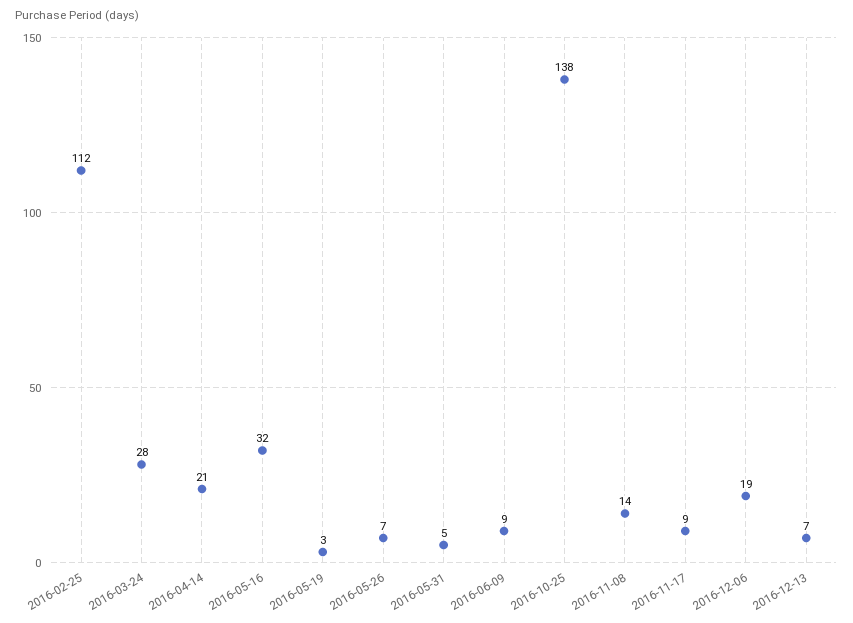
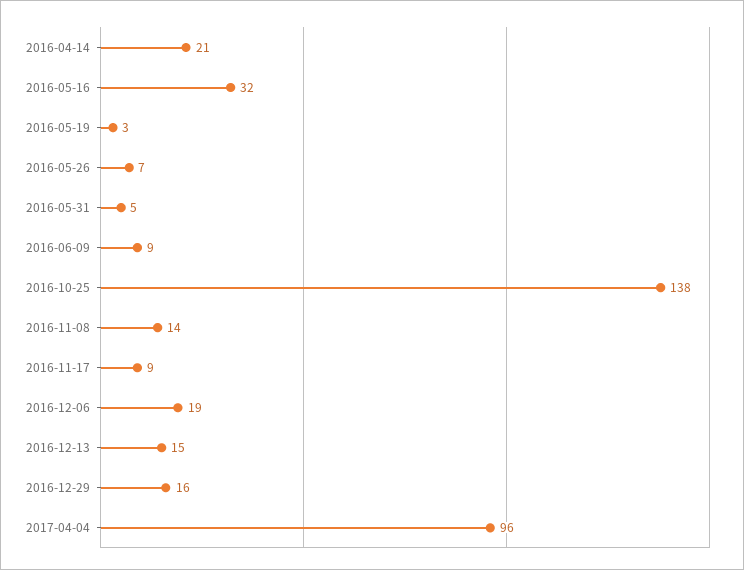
2016-02-25: 112 -> none
2016-03-24: 28 -> none
2016-12-13: 7 -> 15
2016-12-29: none -> 16
2017-04-04: none -> 96

